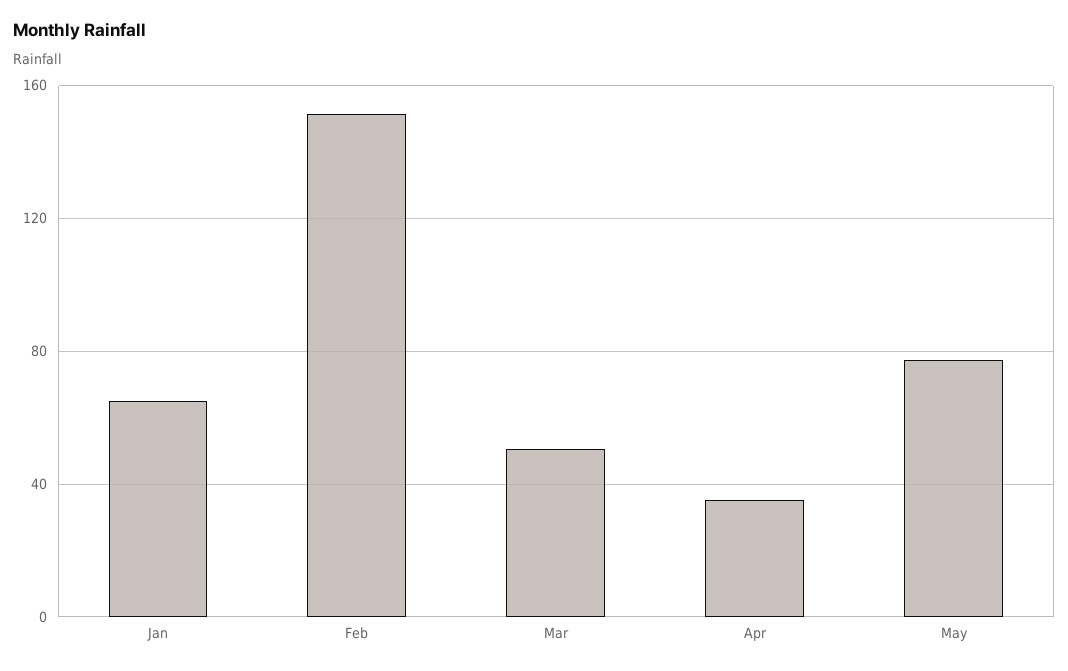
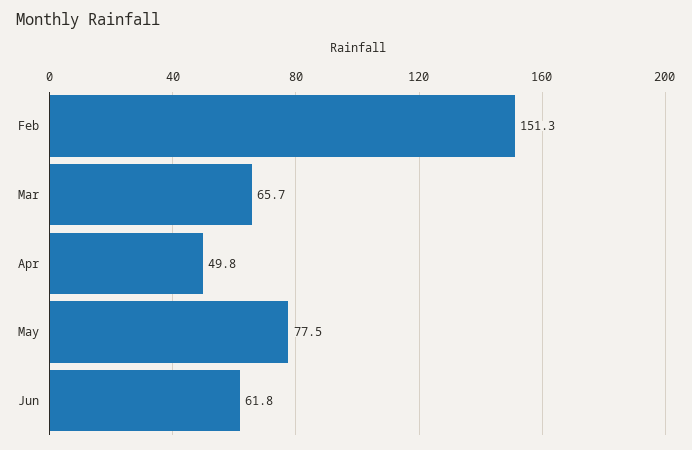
Jan: 65 -> none
Mar: 50 -> 65.7
Apr: 35 -> 49.8
Jun: none -> 61.8

